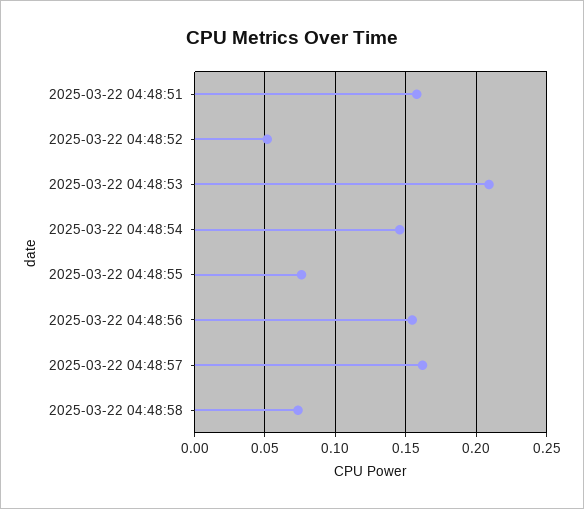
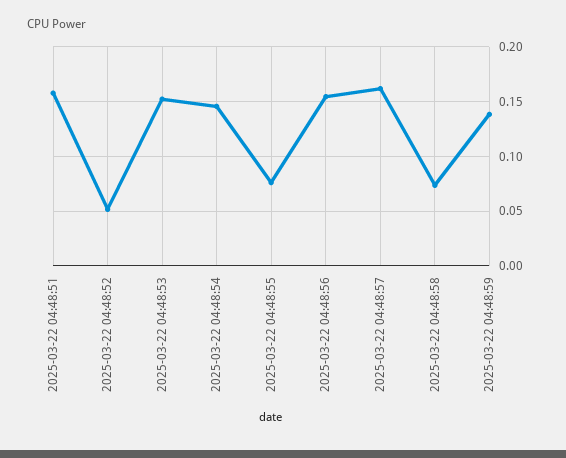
2025-03-22 04:48:53: 0.21 -> 0.15
2025-03-22 04:48:59: none -> 0.14

